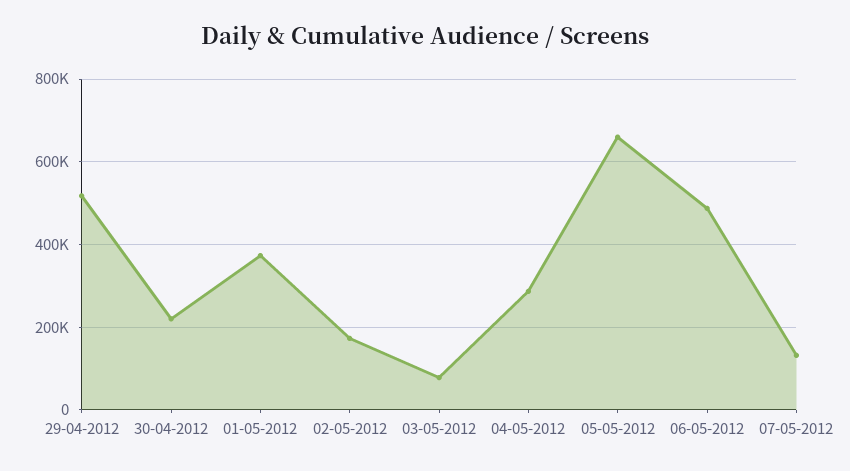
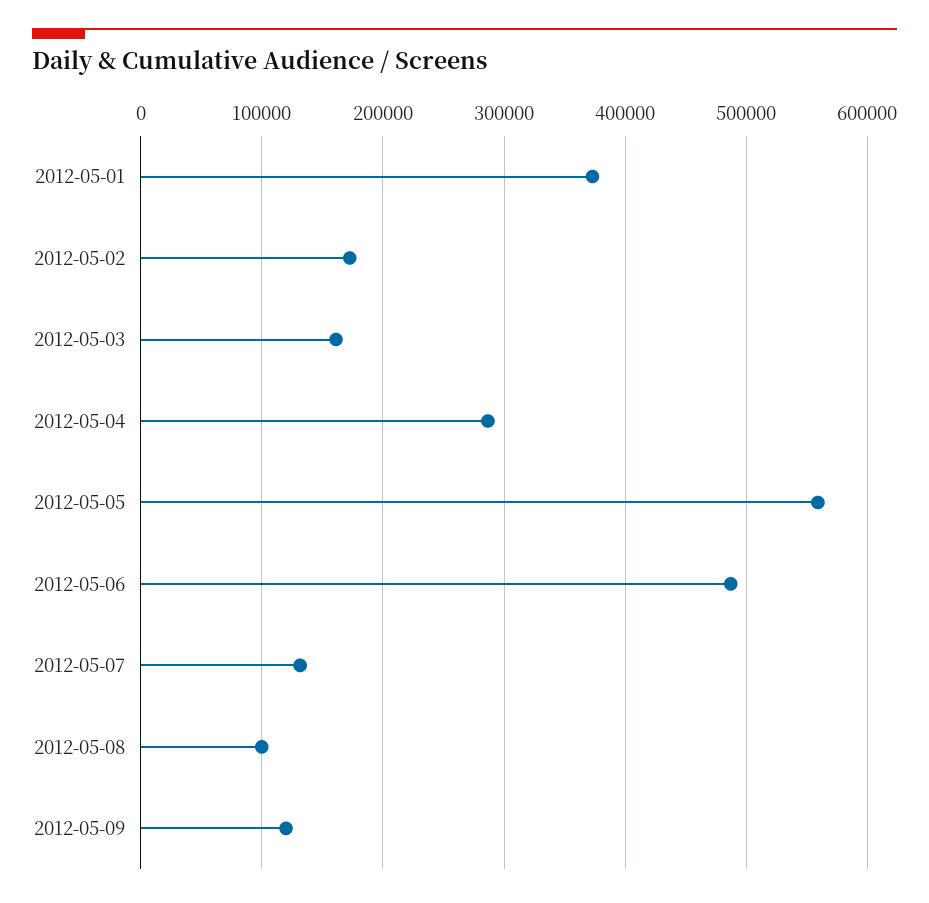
29-04-2012: 520000 -> none
30-04-2012: 220000 -> none
03-05-2012: 80000 -> 160000
05-05-2012: 660000 -> 560000
2012-05-08: none -> 100000
2012-05-09: none -> 120000

